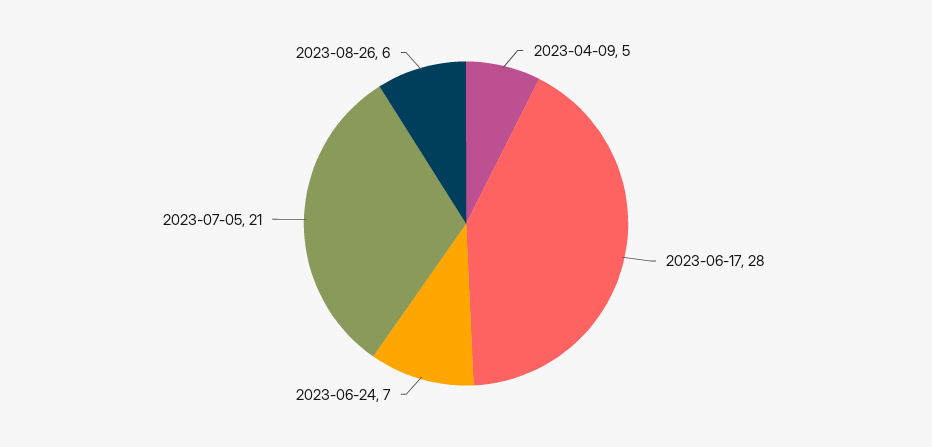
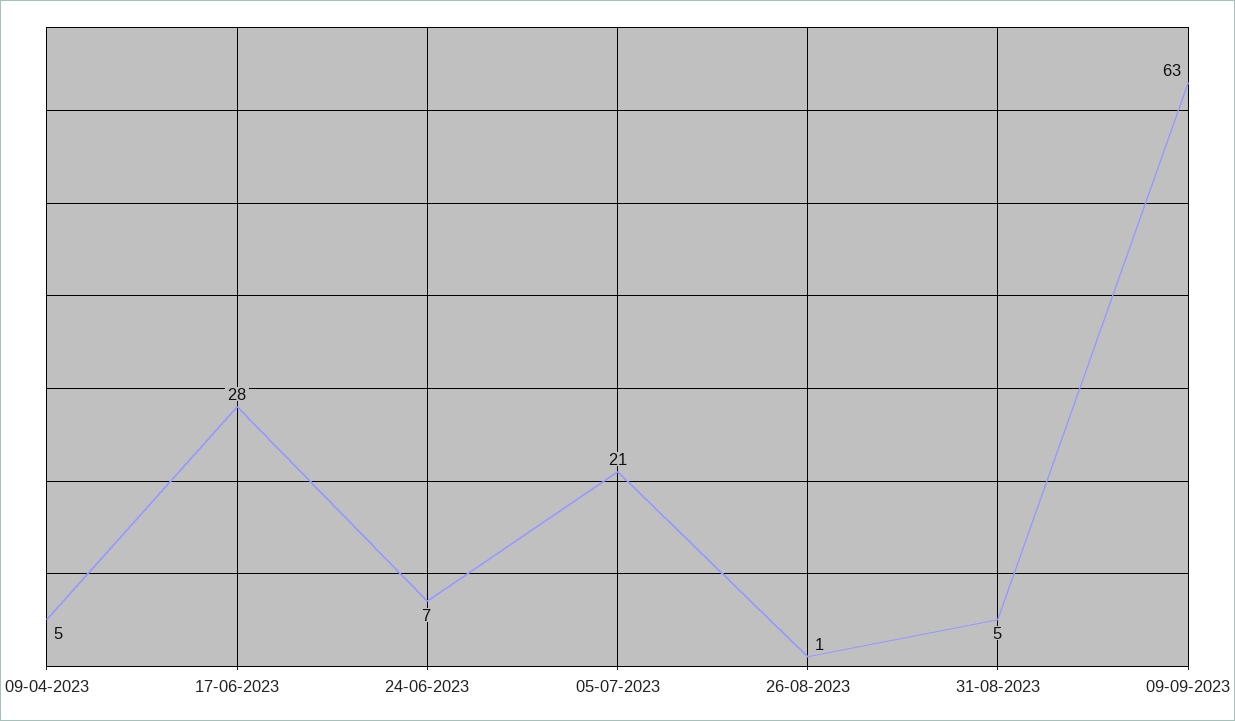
2023-08-26: 6 -> 1
31-08-2023: none -> 5
09-09-2023: none -> 63

